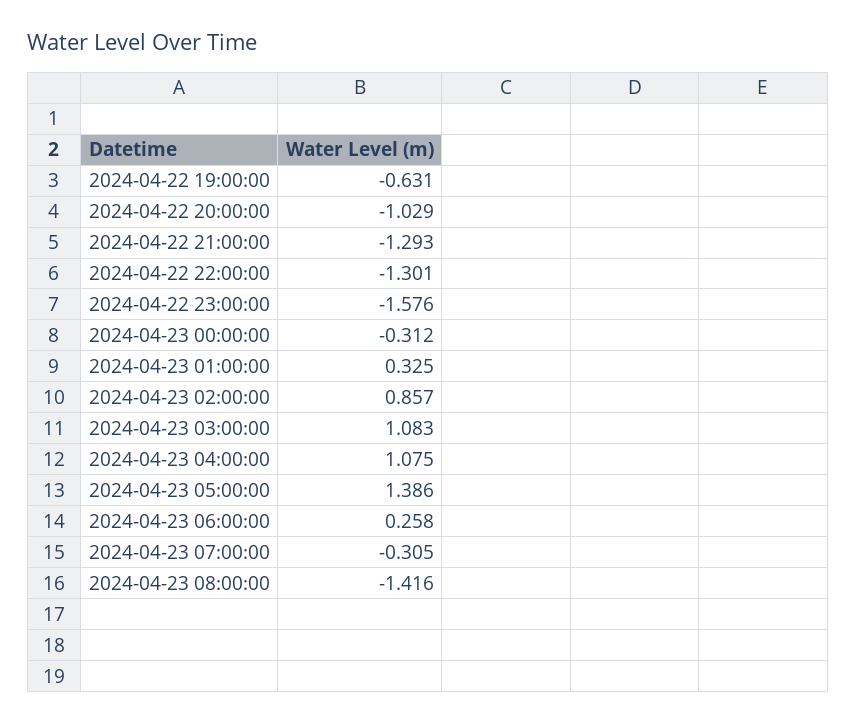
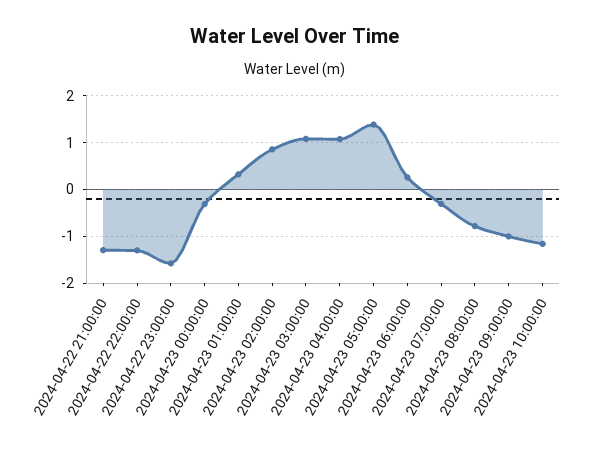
2024-04-22 19:00:00: -0.631 -> none
2024-04-22 20:00:00: -1.029 -> none
2024-04-23 08:00:00: -1.416 -> -0.8
2024-04-23 09:00:00: none -> -1
2024-04-23 10:00:00: none -> -1.2

